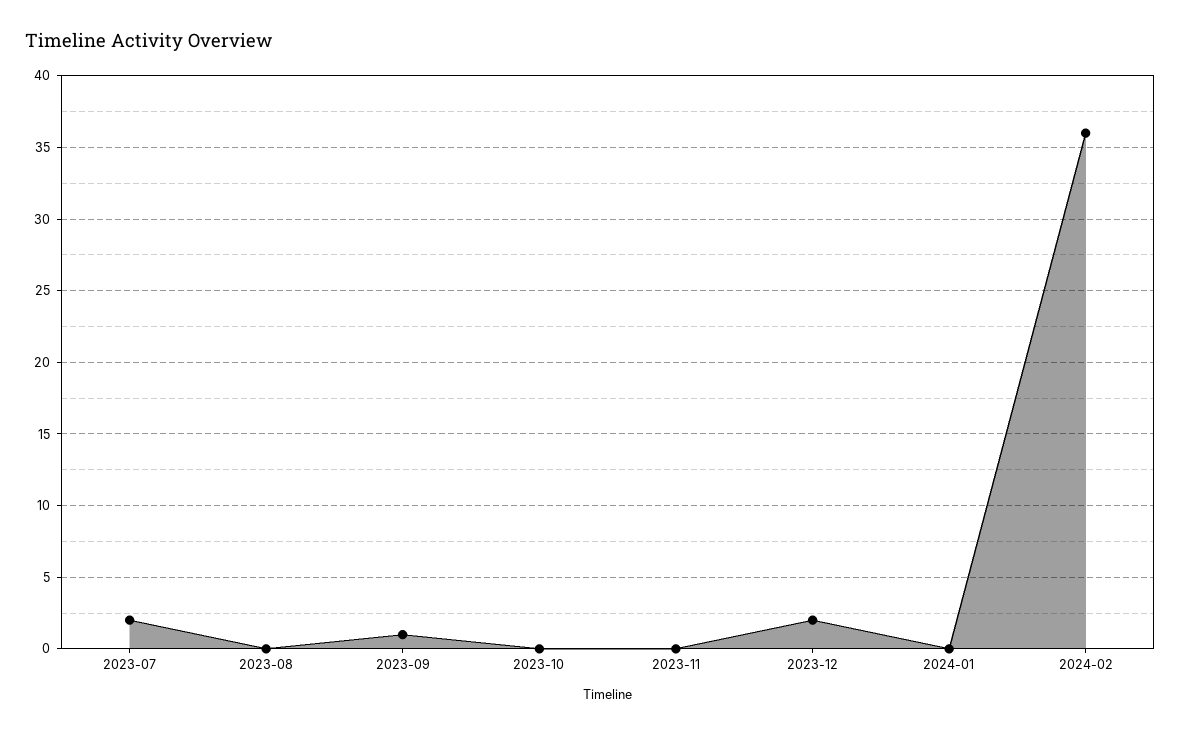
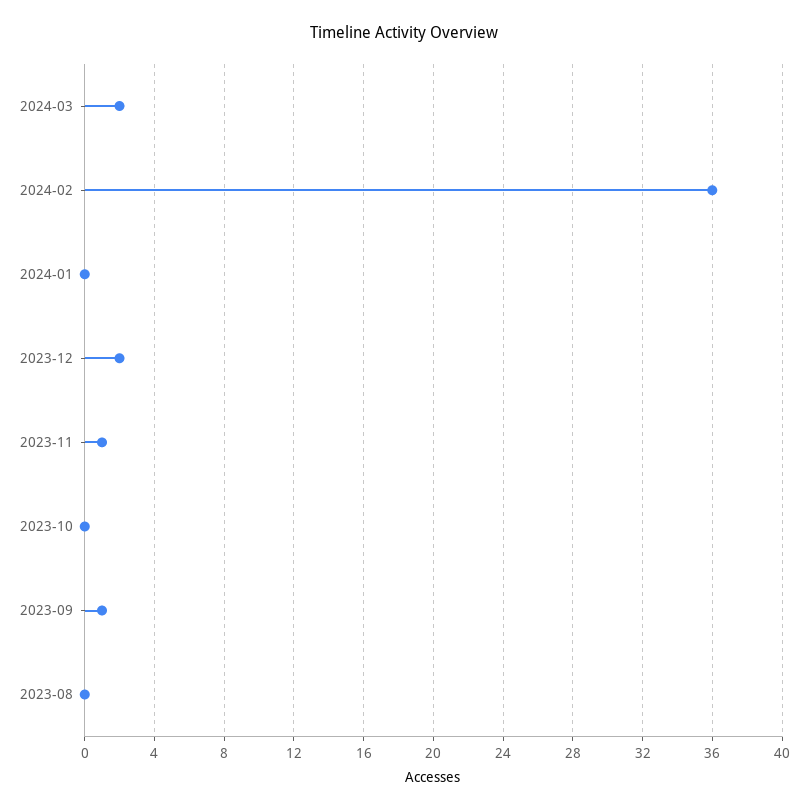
2023-07: 2 -> none
2023-11: 0 -> 1
2024-03: none -> 2

